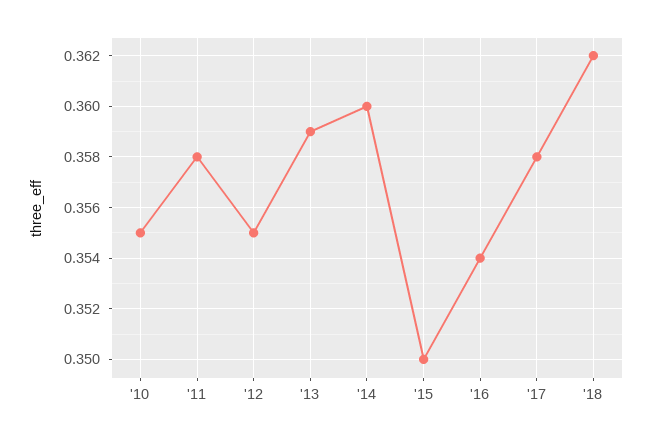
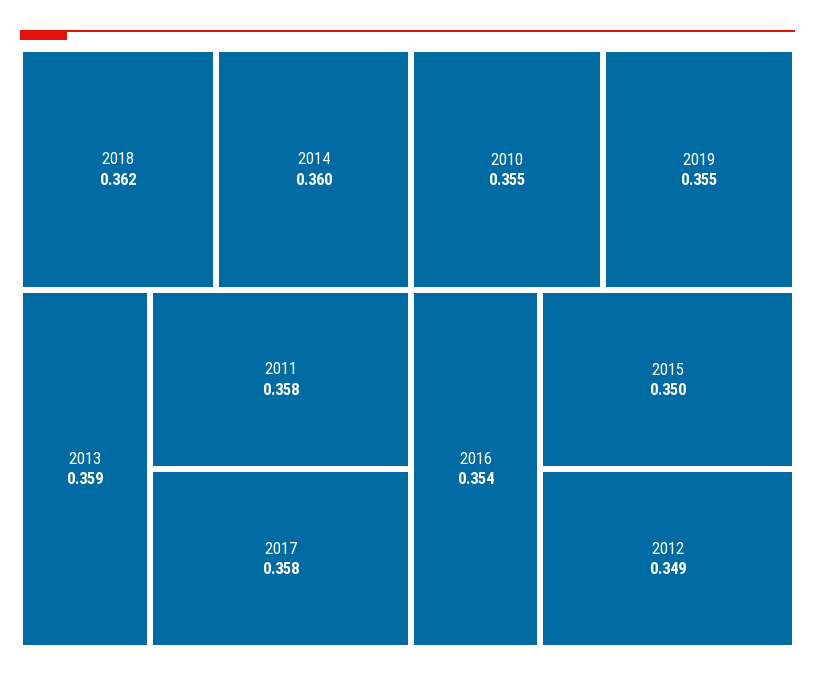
'12: 0.355 -> 0.349
2019: none -> 0.355

